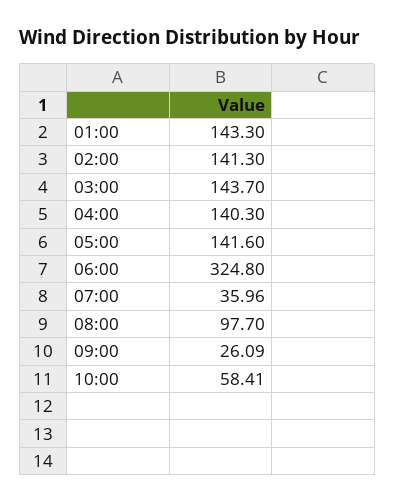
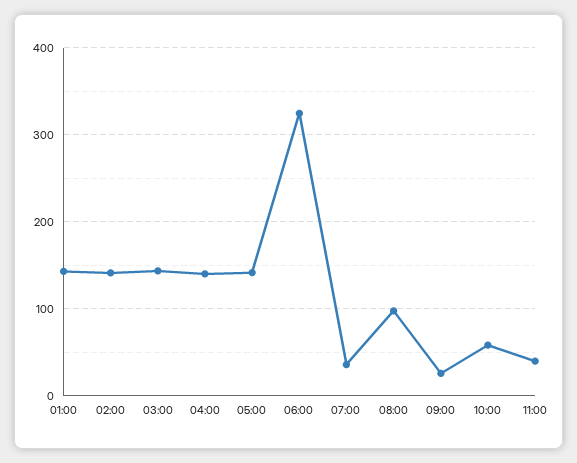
11:00: none -> 40

